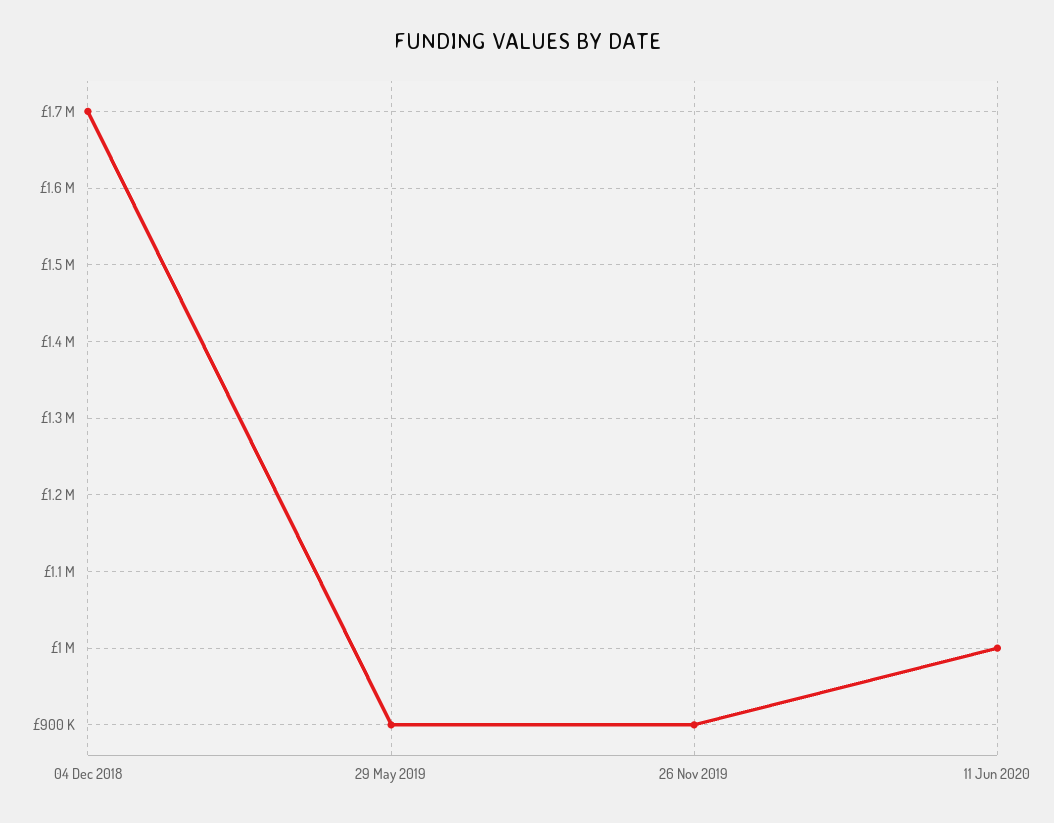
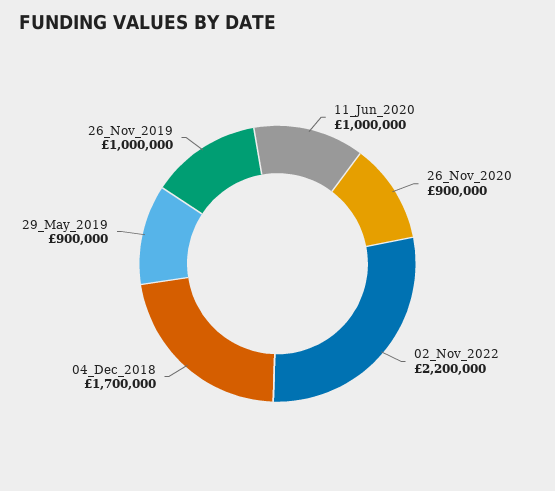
26 Nov 2019: 900000 -> 1000000
26_Nov_2020: none -> 900000
02_Nov_2022: none -> 2200000

